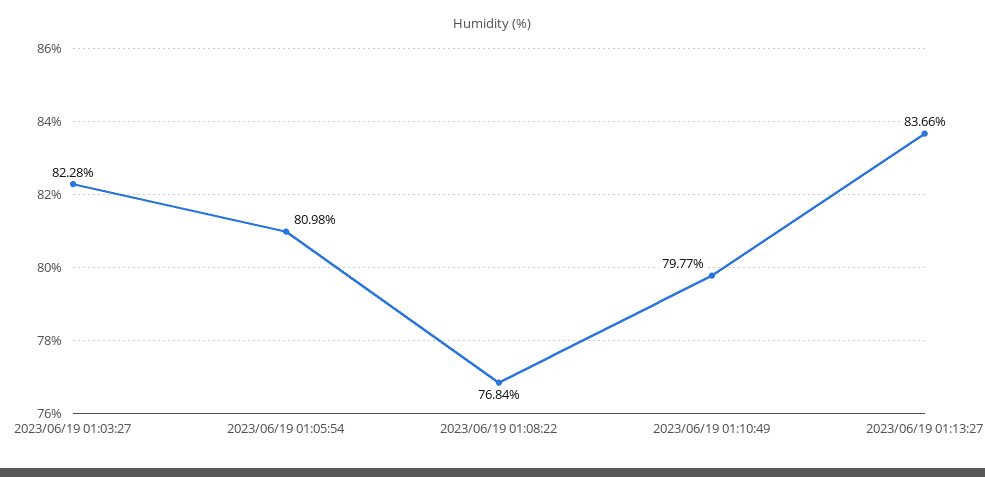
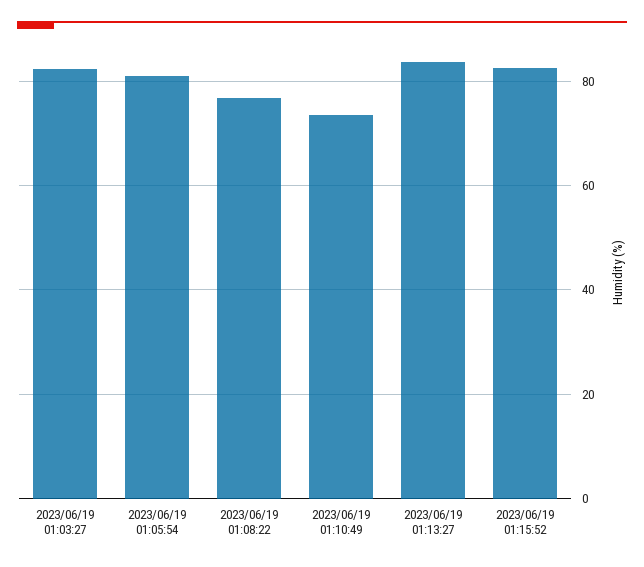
2023/06/19 01:10:49: 79.77 -> 74
2023/06/19 01:15:52: none -> 82

